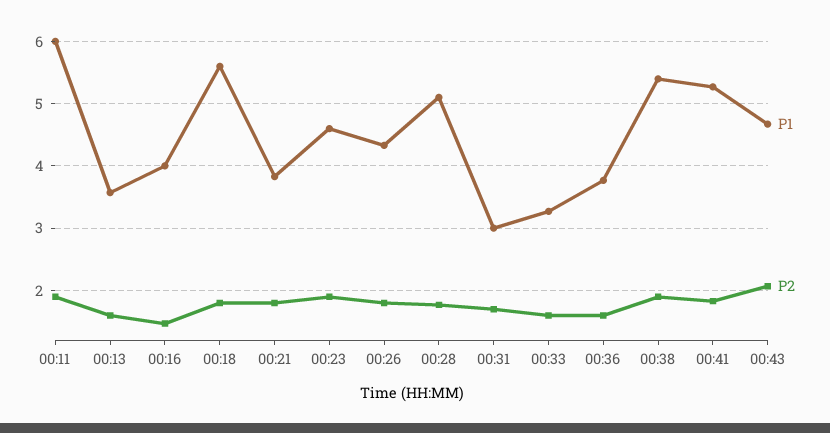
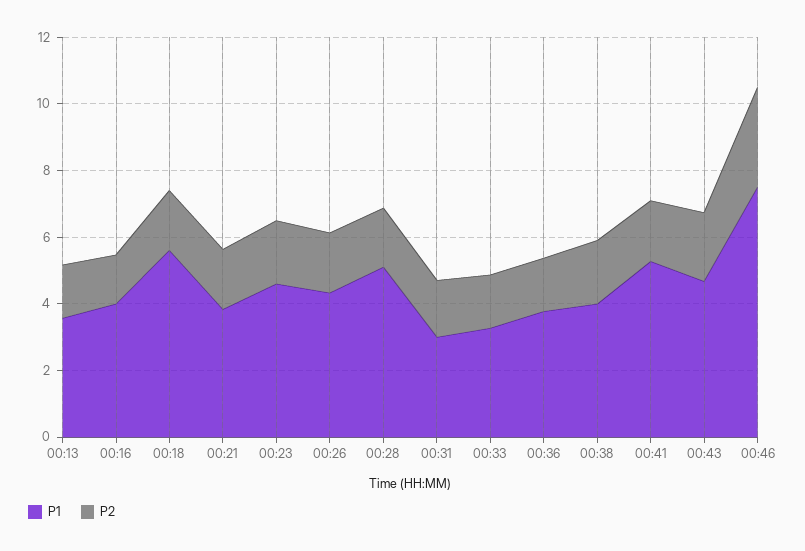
P1, 00:11: 6 -> none
P2, 00:11: 1.9 -> none
P1, 00:38: 5.4 -> 4
P1, 00:46: none -> 7.5
P2, 00:46: none -> 3

